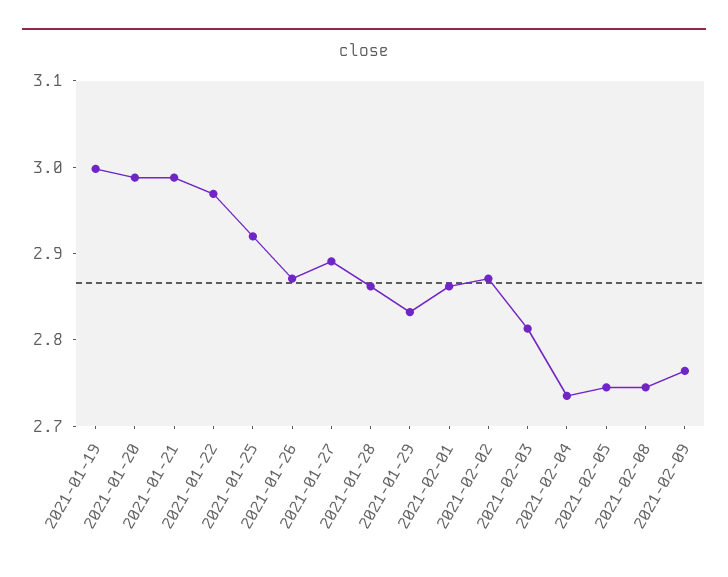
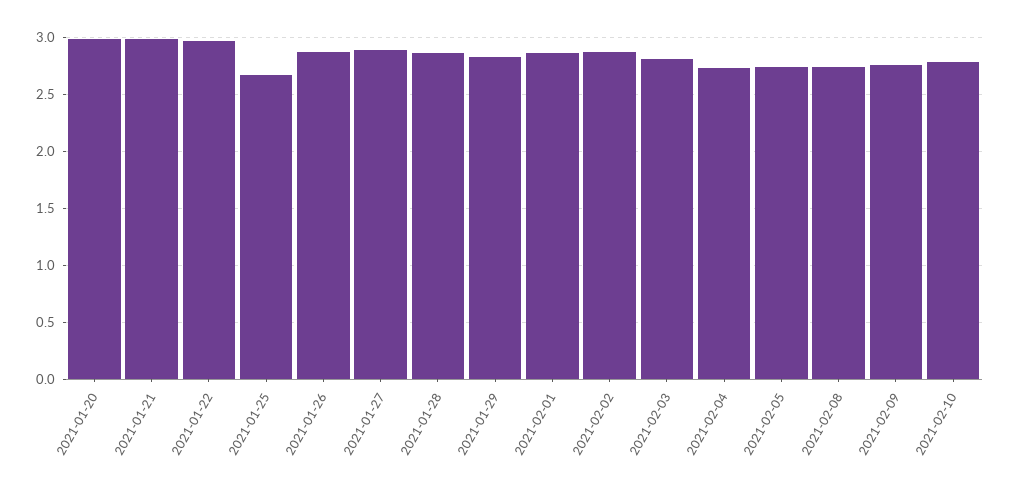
2021-01-19: 3 -> none
2021-01-25: 2.92 -> 2.7
2021-02-10: none -> 2.8

